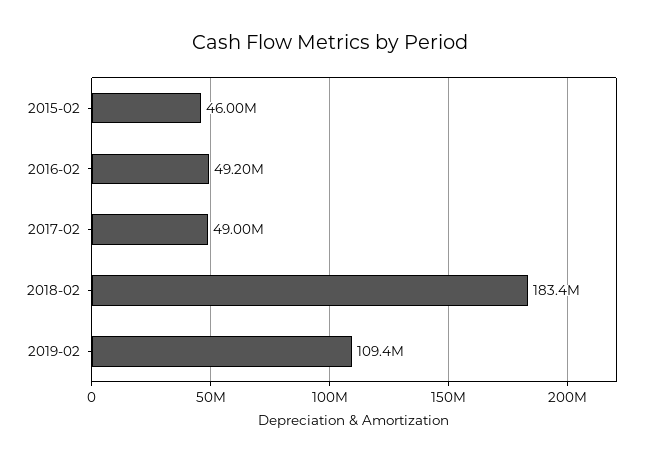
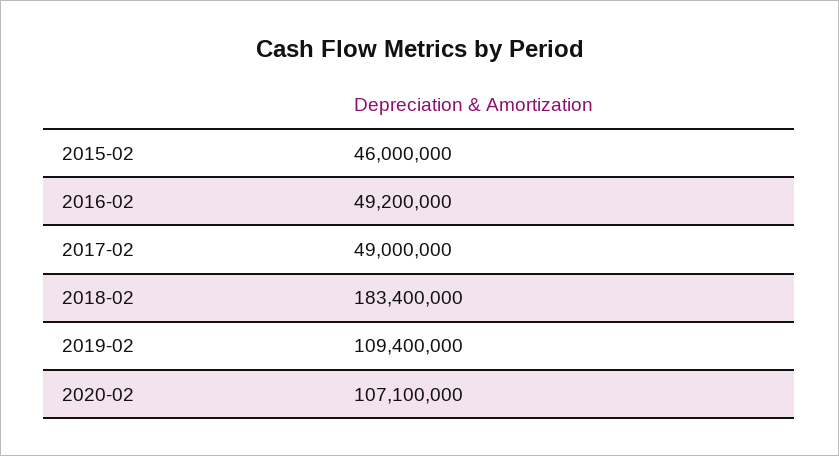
2020-02: none -> 107100000

